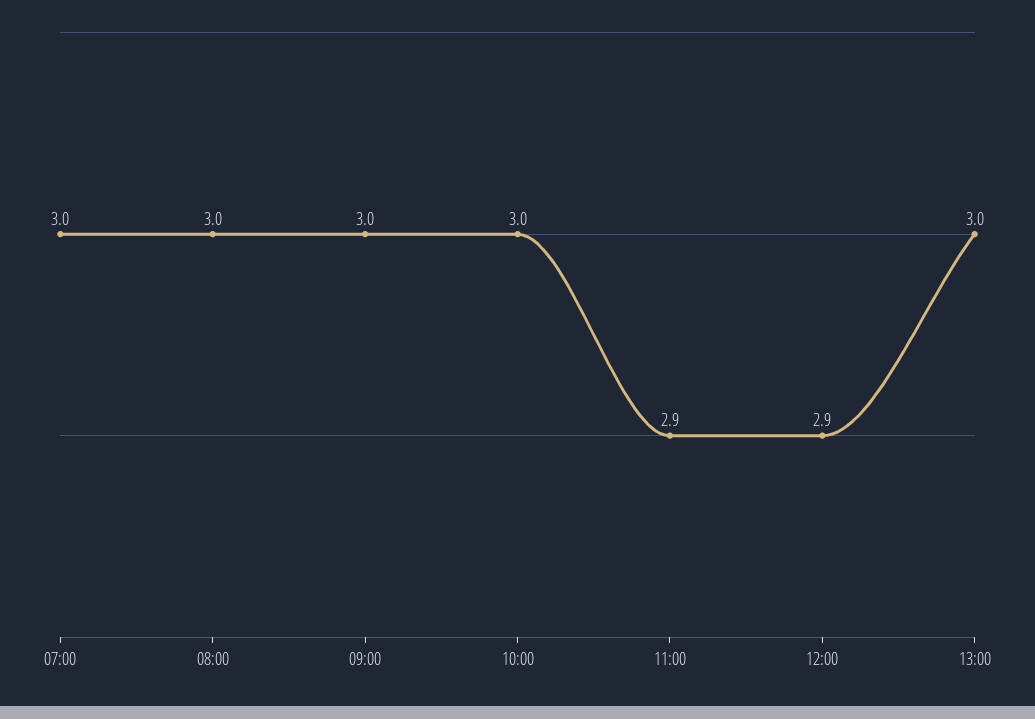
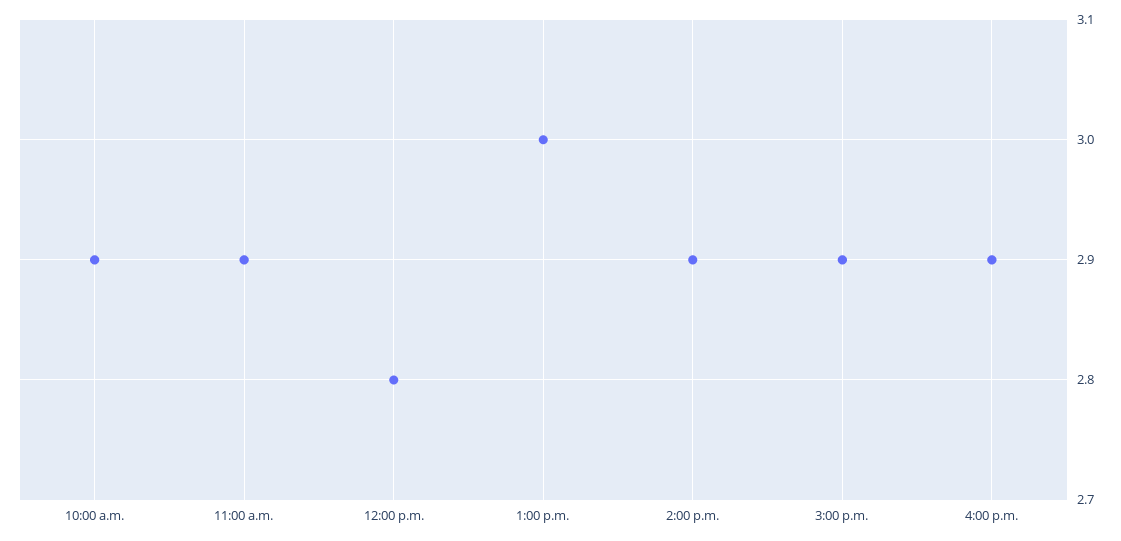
07:00: 3 -> none
08:00: 3 -> none
09:00: 3 -> none
10:00: 3 -> 2.9
12:00: 2.9 -> 2.8
2:00 p.m.: none -> 2.9
3:00 p.m.: none -> 2.9
4:00 p.m.: none -> 2.9

